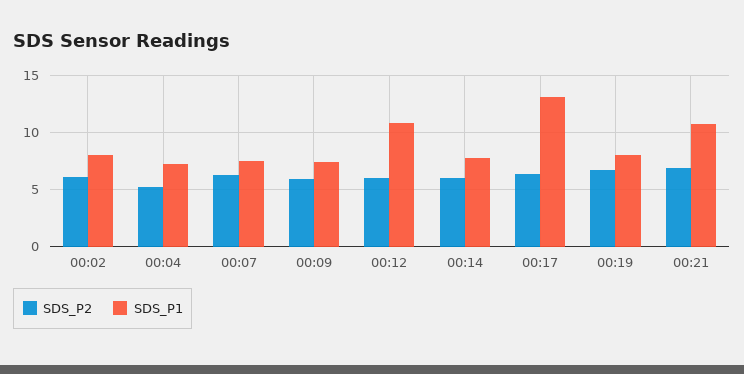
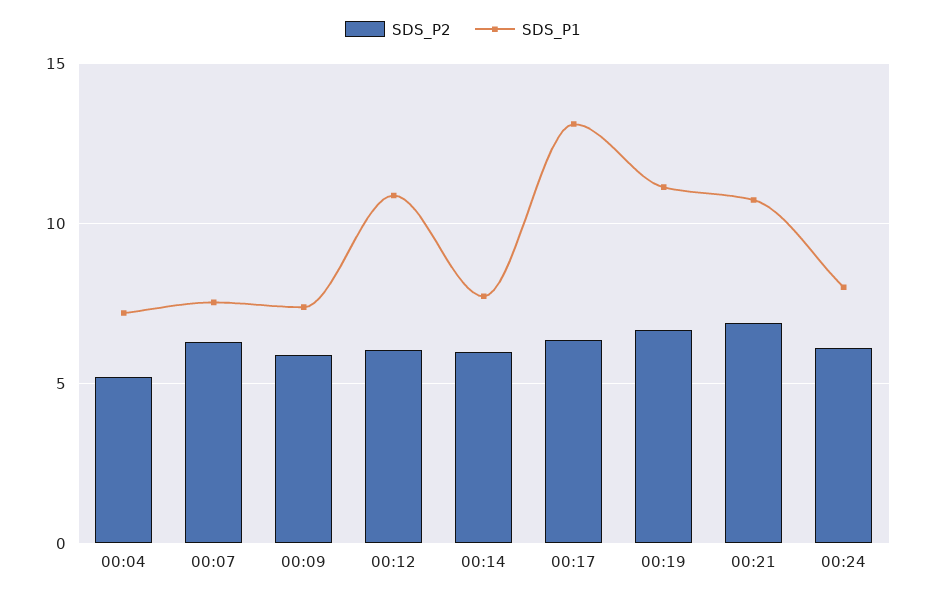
SDS_P2, 00:02: 6 -> none
SDS_P1, 00:02: 8 -> none
SDS_P1, 00:19: 8 -> 11
SDS_P2, 00:24: none -> 6
SDS_P1, 00:24: none -> 8

